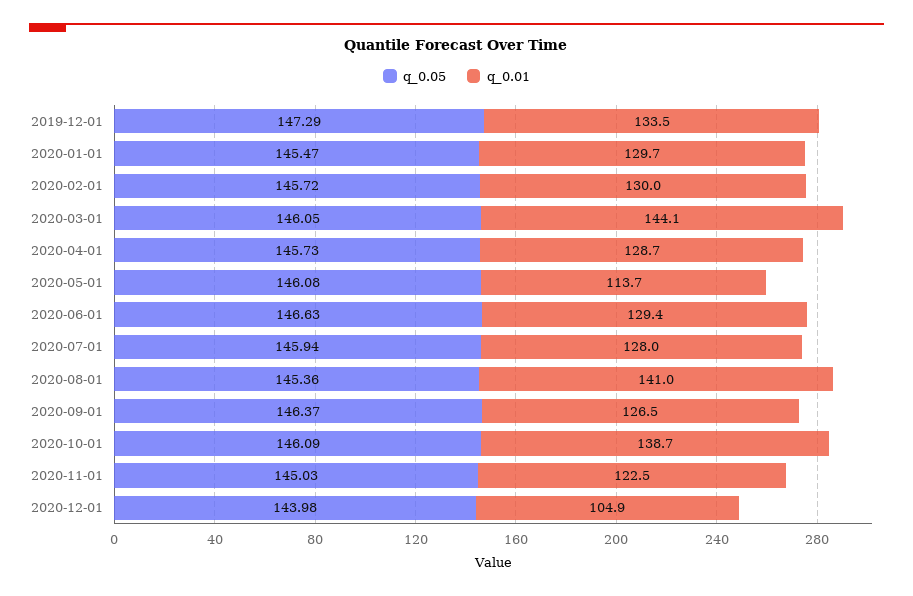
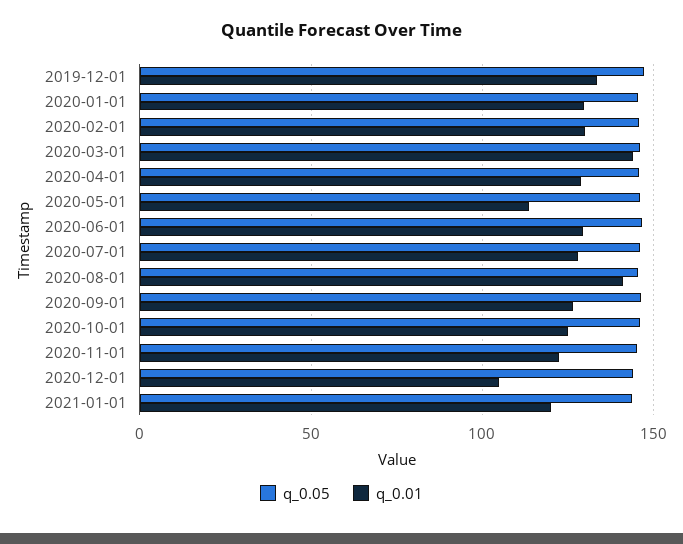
q_0.01, 2020-10-01: 138.7 -> 125
q_0.05, 2021-01-01: none -> 145
q_0.01, 2021-01-01: none -> 120

